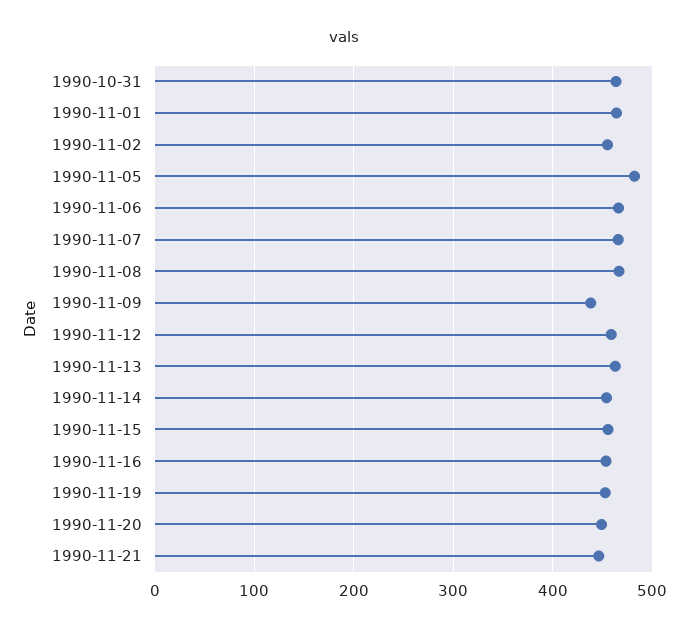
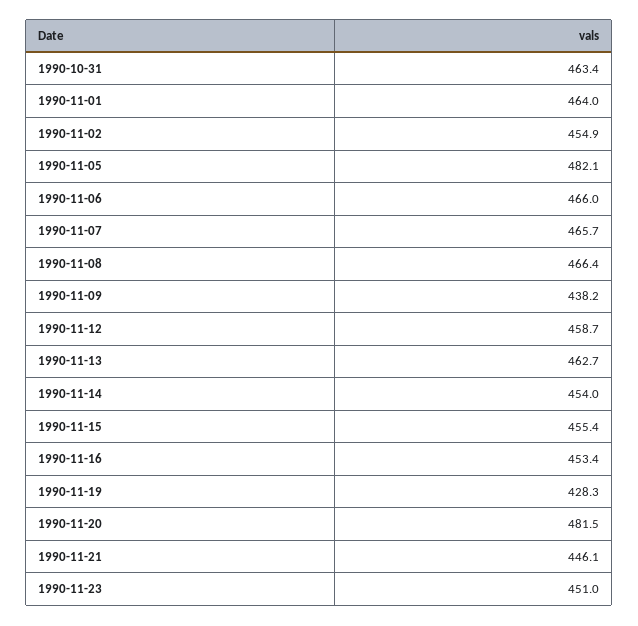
1990-11-19: 450 -> 428.3
1990-11-20: 450 -> 481.5
1990-11-23: none -> 451

